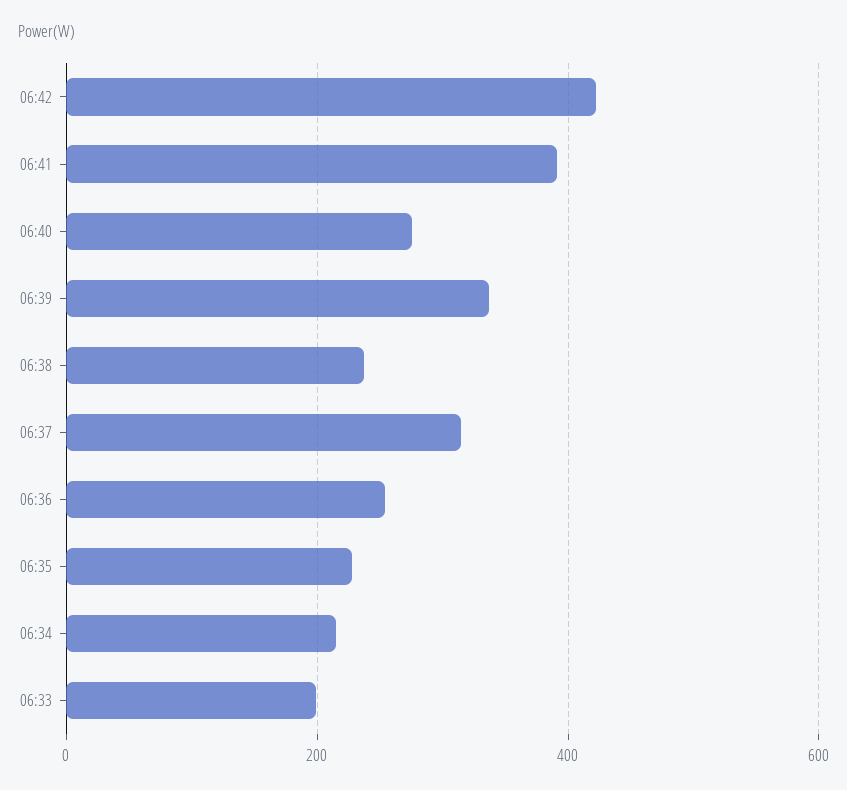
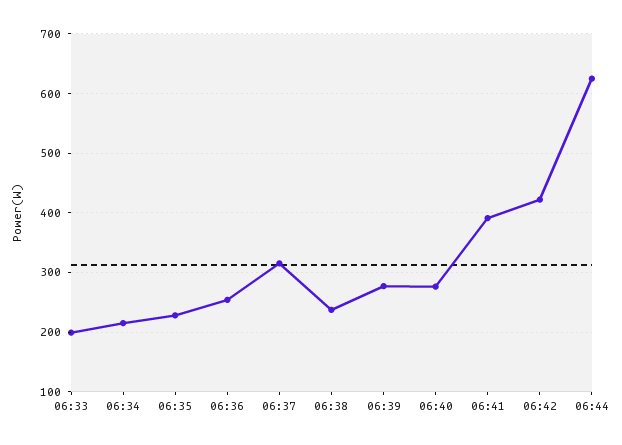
06:39: 340 -> 280
06:44: none -> 620

